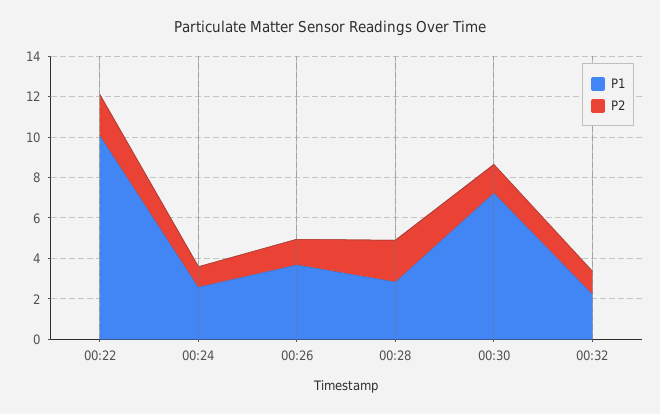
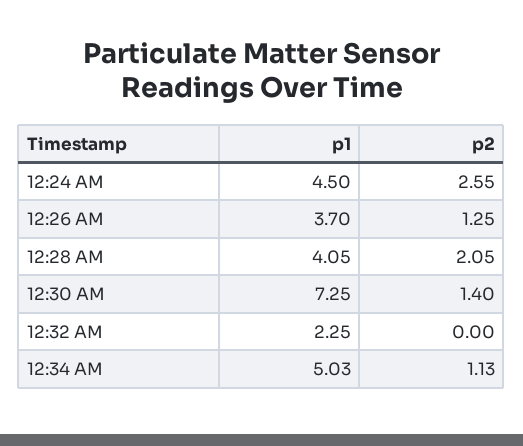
P1, 00:22: 10 -> none
P2, 00:22: 2 -> none
P1, 00:24: 2.5 -> 4.5
P2, 00:24: 1 -> 2.55
P1, 00:28: 3 -> 4.05
P2, 00:32: 1 -> 0
P1, 12:34 AM: none -> 5.03
P2, 12:34 AM: none -> 1.13

